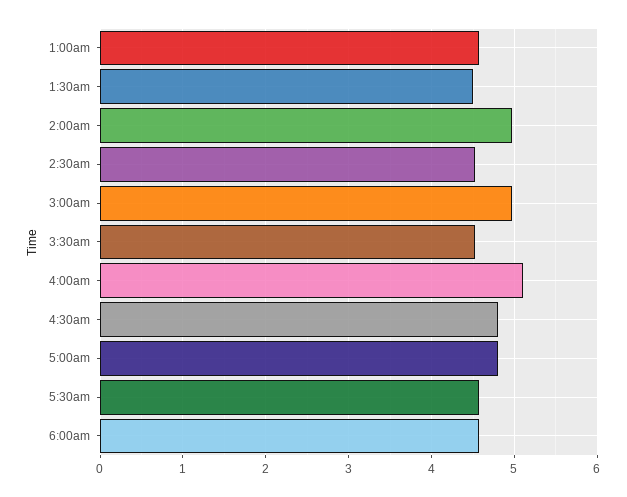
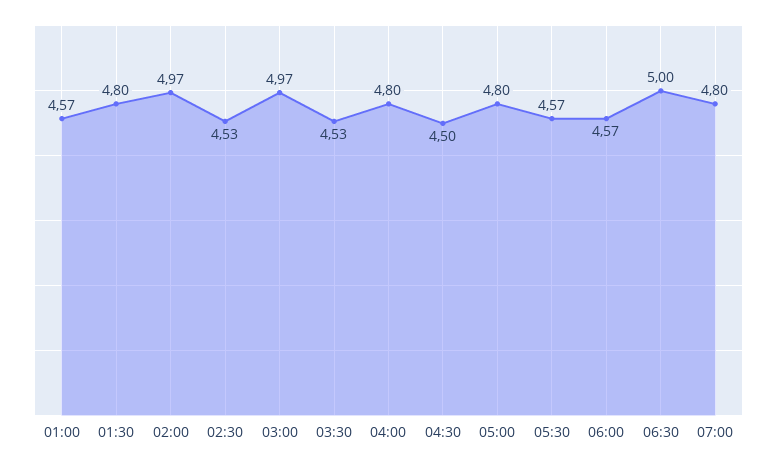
1:30am: 4.5 -> 4.8
4:00am: 5.1 -> 4.8
4:30am: 4.8 -> 4.5
06:30: none -> 5
07:00: none -> 4.8

